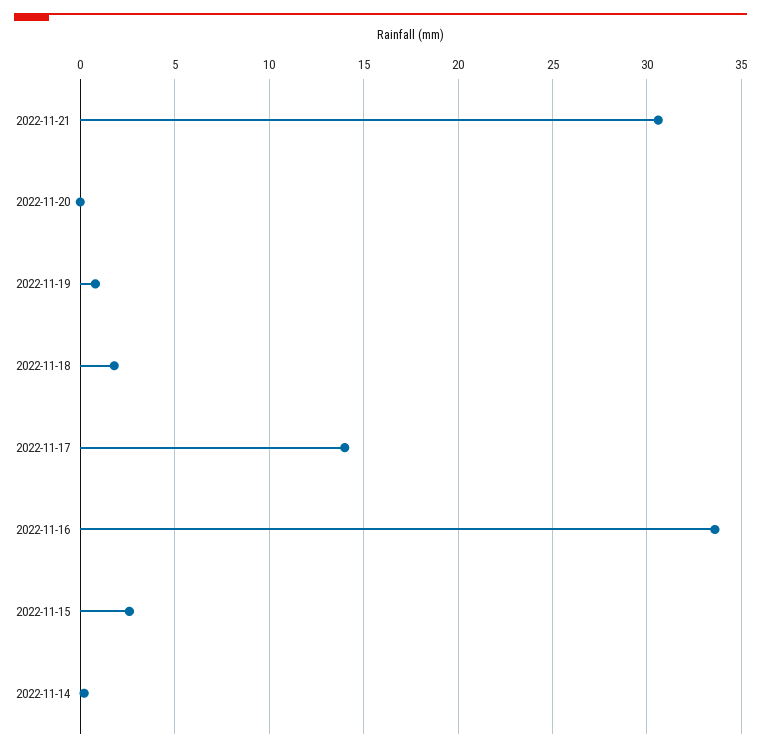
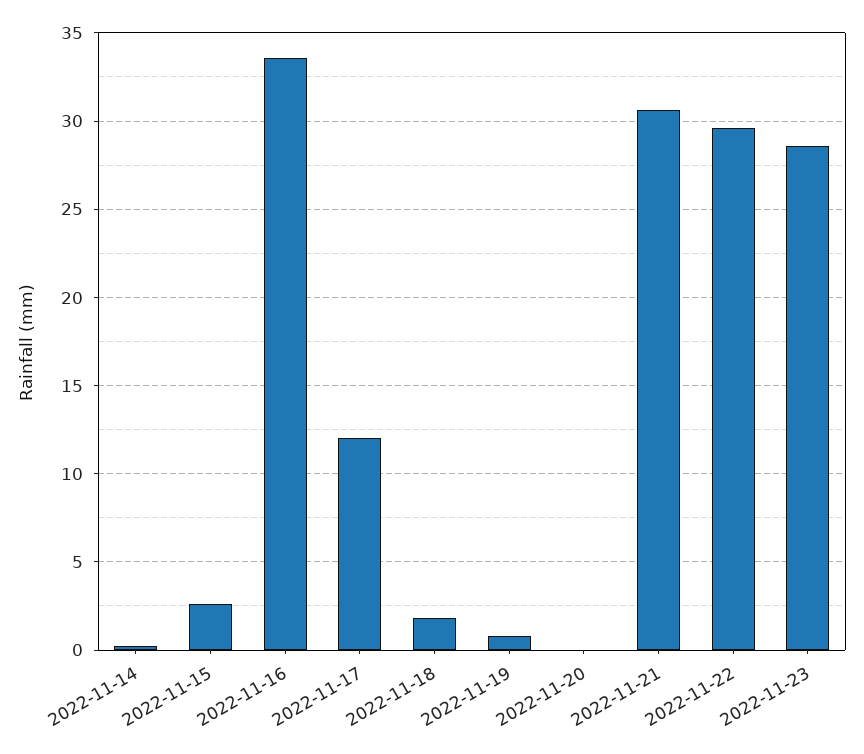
2022-11-17: 14 -> 12
2022-11-22: none -> 29.5
2022-11-23: none -> 28.5

